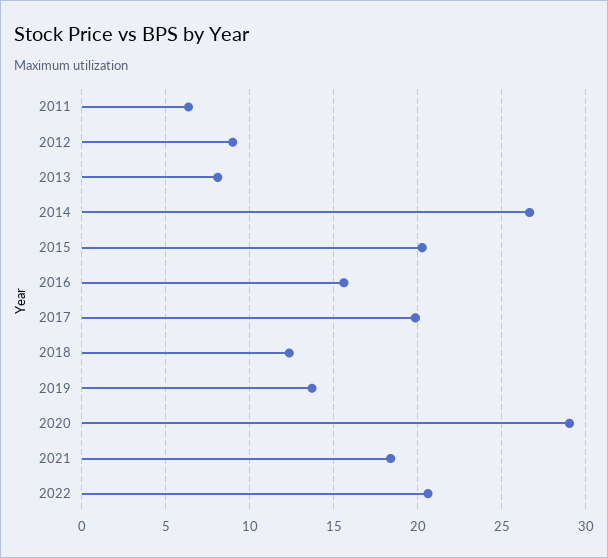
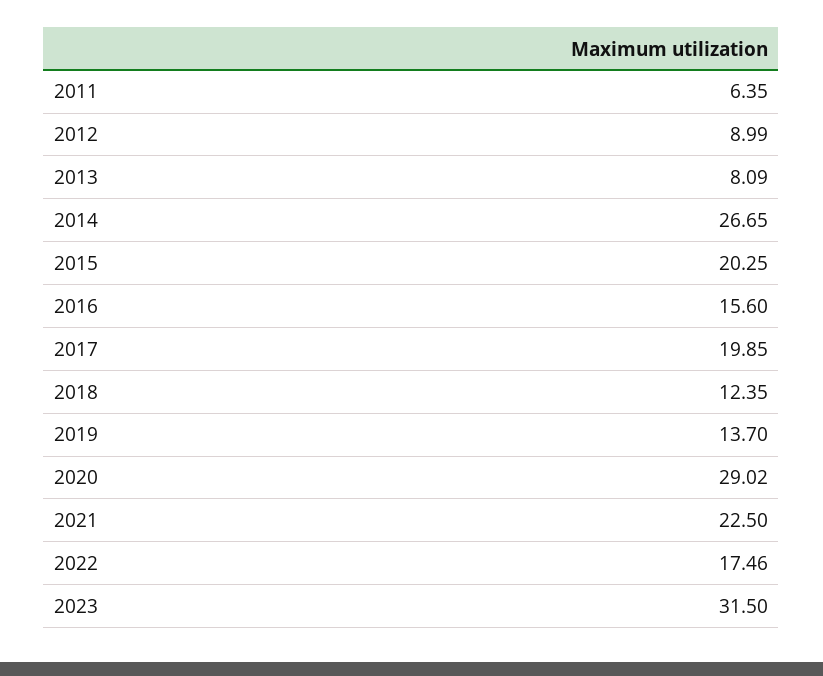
2021: 18.5 -> 22.5
2022: 20.5 -> 17.46
2023: none -> 31.5

